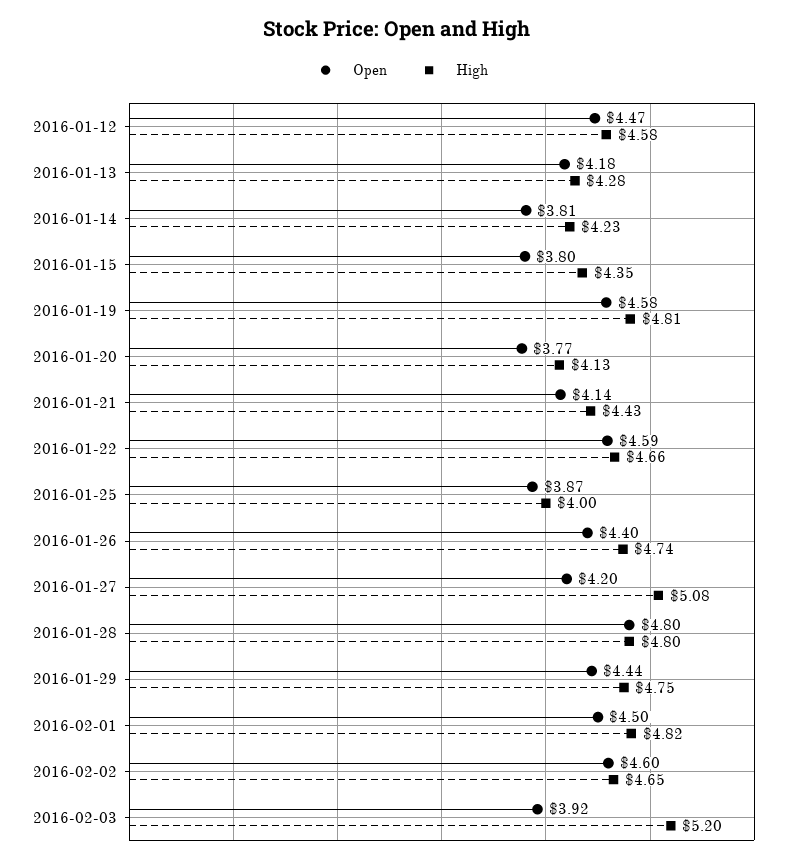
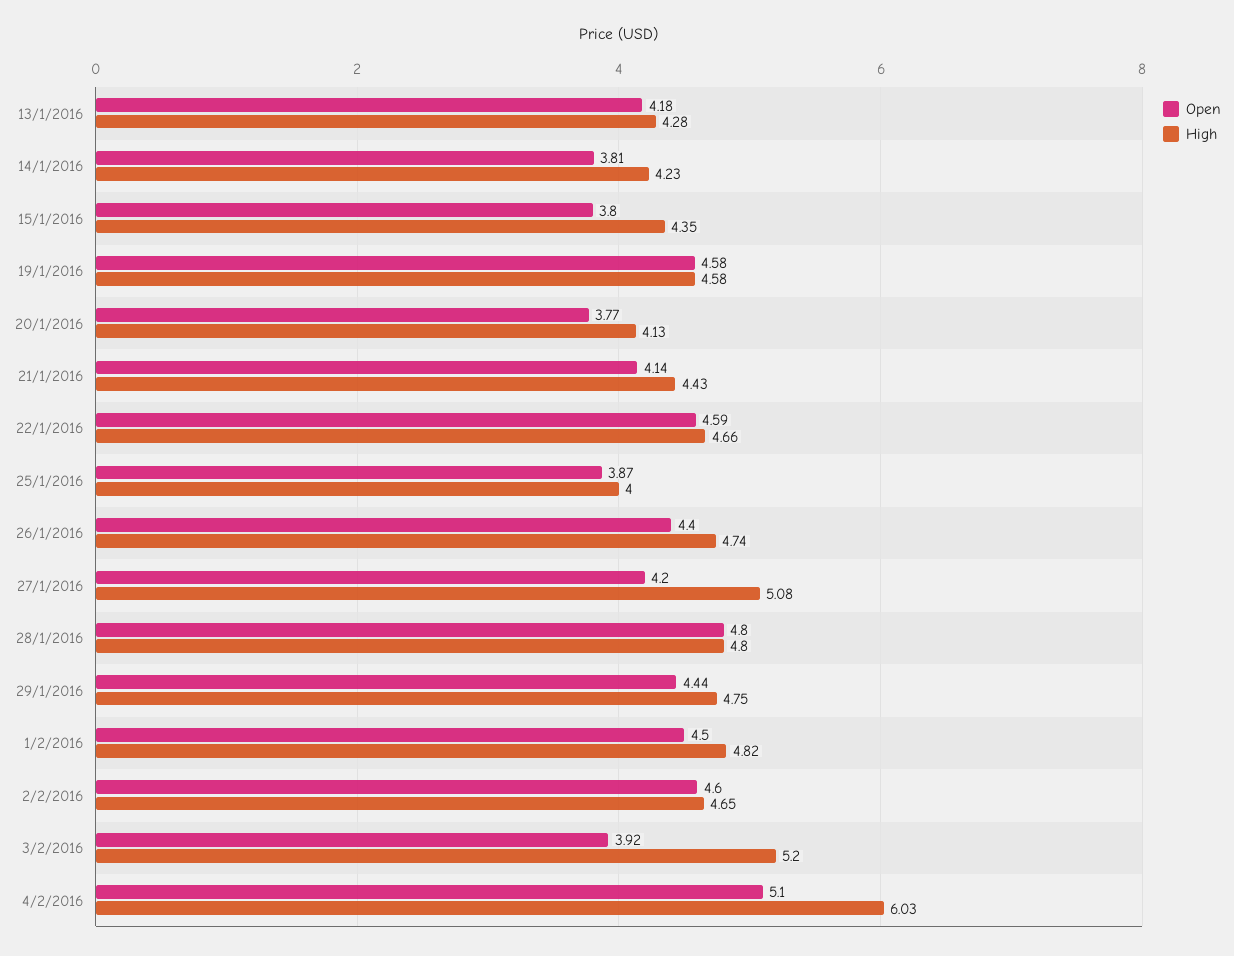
Open, 2016-01-12: 4.47 -> none
High, 2016-01-12: 4.58 -> none
High, 2016-01-19: 4.81 -> 4.58
Open, 4/2/2016: none -> 5.1
High, 4/2/2016: none -> 6.03

